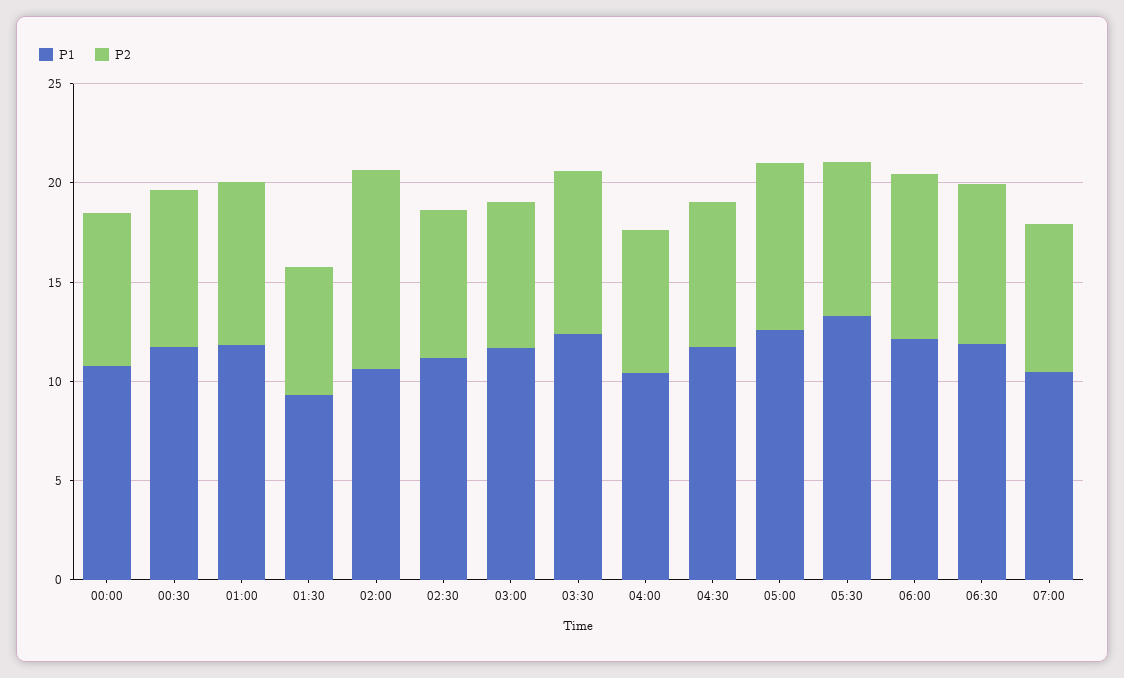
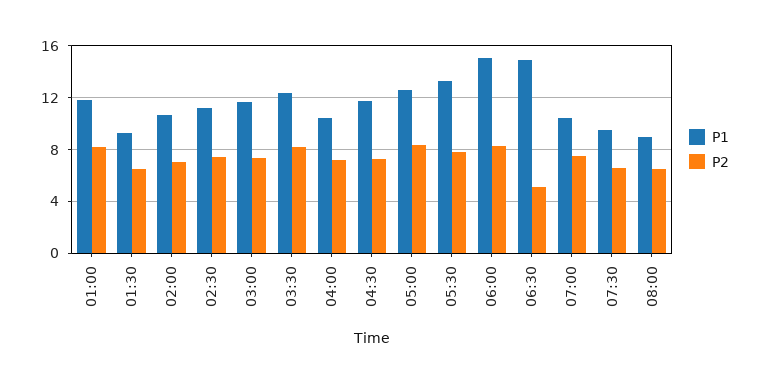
P1, 00:00: 11 -> none
P2, 00:00: 8 -> none
P1, 00:30: 12 -> none
P2, 00:30: 8 -> none
P2, 02:00: 10 -> 7
P1, 06:00: 12 -> 15
P1, 06:30: 12 -> 15
P2, 06:30: 8 -> 5
P1, 07:30: none -> 9.5
P2, 07:30: none -> 6.5
P1, 08:00: none -> 9
P2, 08:00: none -> 6.5

